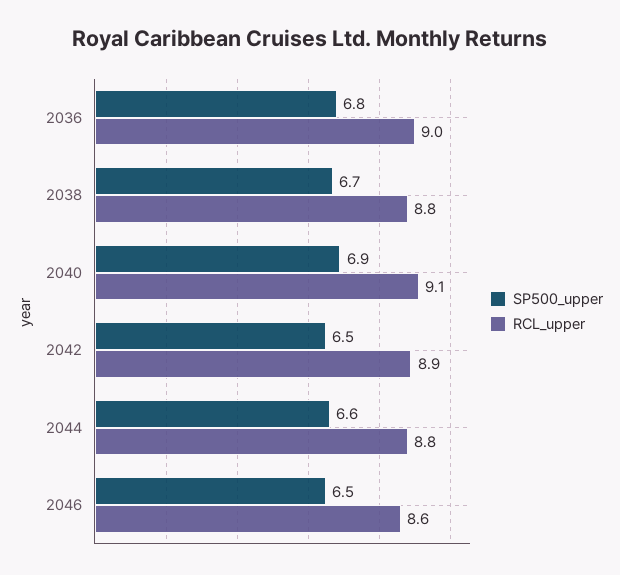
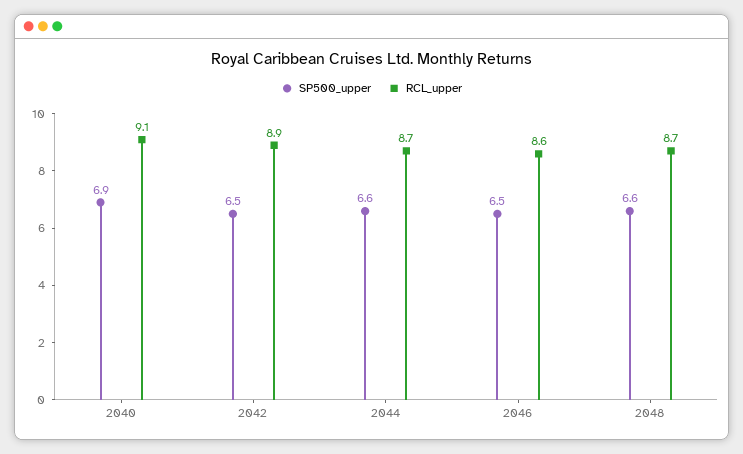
SP500_upper, 2036: 6.8 -> none
RCL_upper, 2036: 9 -> none
SP500_upper, 2038: 6.7 -> none
RCL_upper, 2038: 8.8 -> none
RCL_upper, 2044: 8.8 -> 8.7
SP500_upper, 2048: none -> 6.6
RCL_upper, 2048: none -> 8.7

